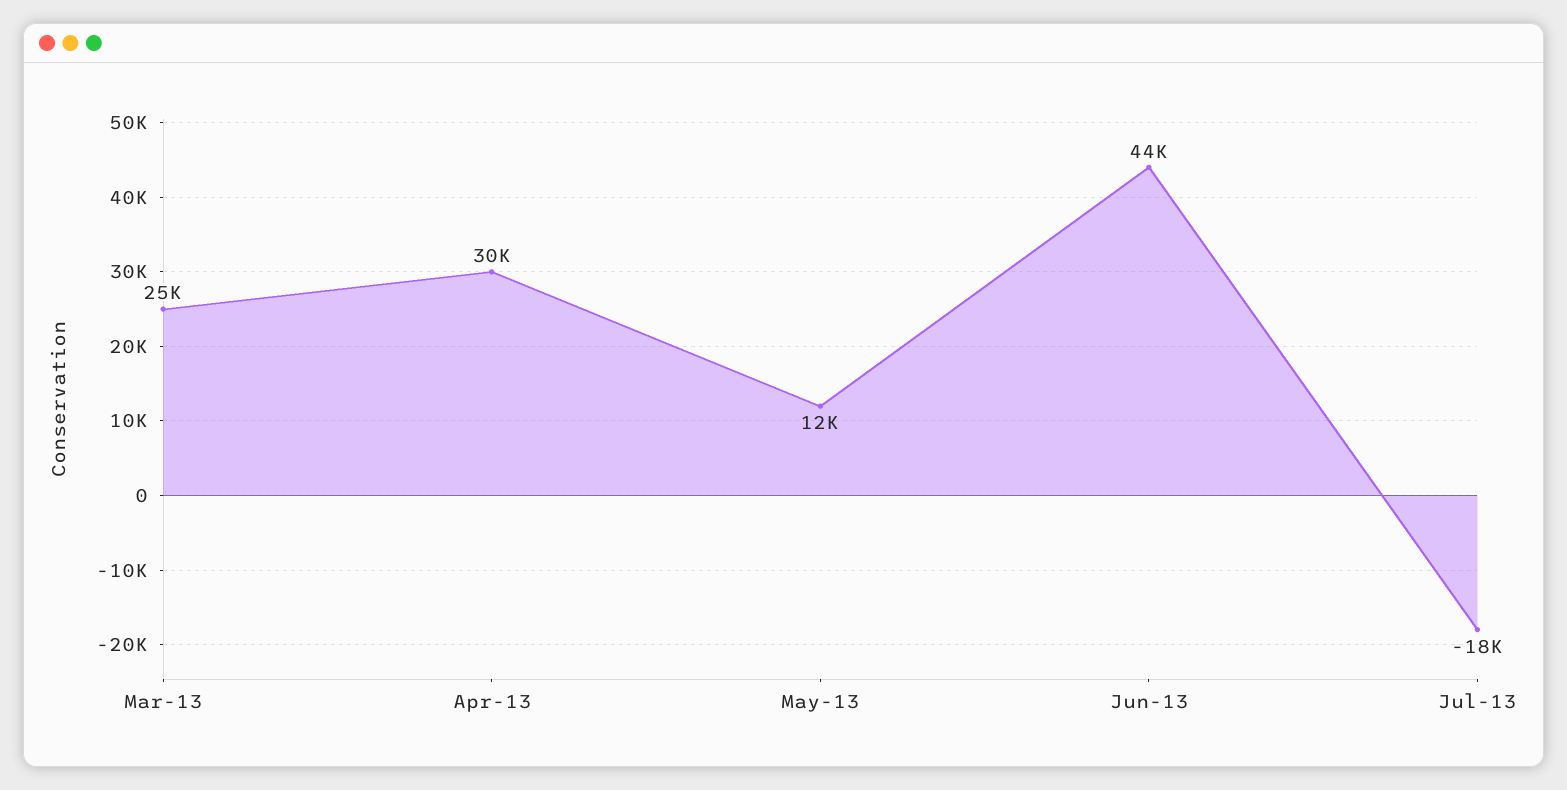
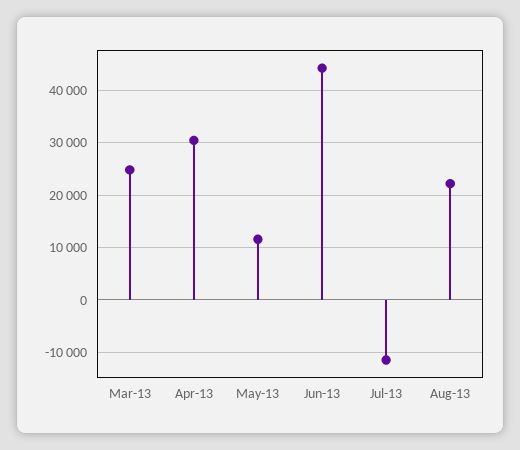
Jul-13: -18000 -> -12000
Aug-13: none -> 22000

